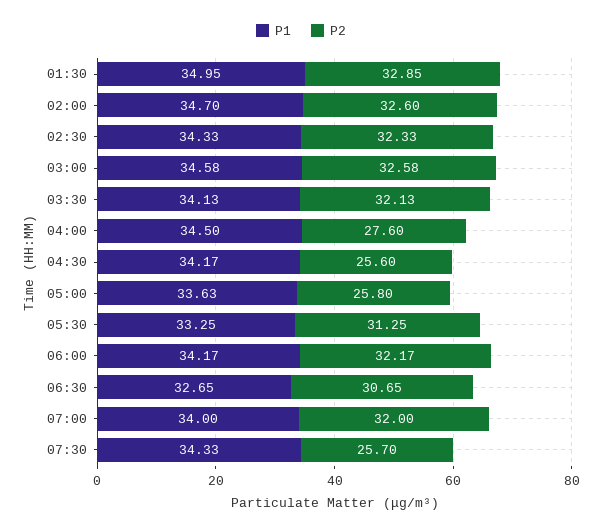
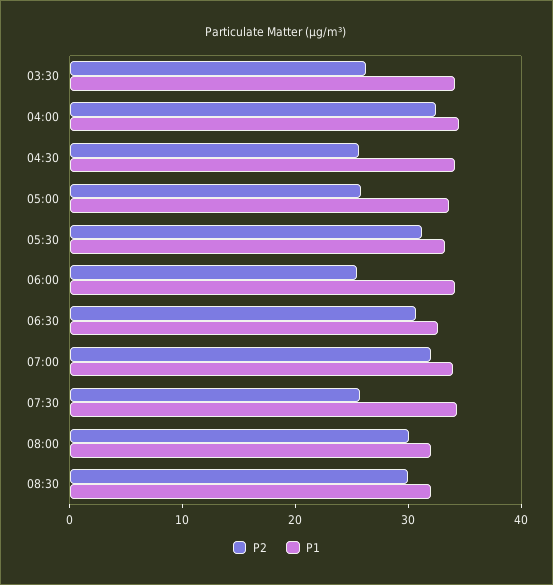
P1, 01:30: 34.95 -> none
P2, 01:30: 32.85 -> none
P1, 02:00: 34.7 -> none
P2, 02:00: 32.6 -> none
P1, 02:30: 34.33 -> none
P2, 02:30: 32.33 -> none
P1, 03:00: 34.58 -> none
P2, 03:00: 32.58 -> none
P2, 03:30: 32.13 -> 26
P2, 04:00: 27.6 -> 32
P2, 06:00: 32.17 -> 26
P2, 08:00: none -> 30
P1, 08:00: none -> 32
P2, 08:30: none -> 30
P1, 08:30: none -> 32

